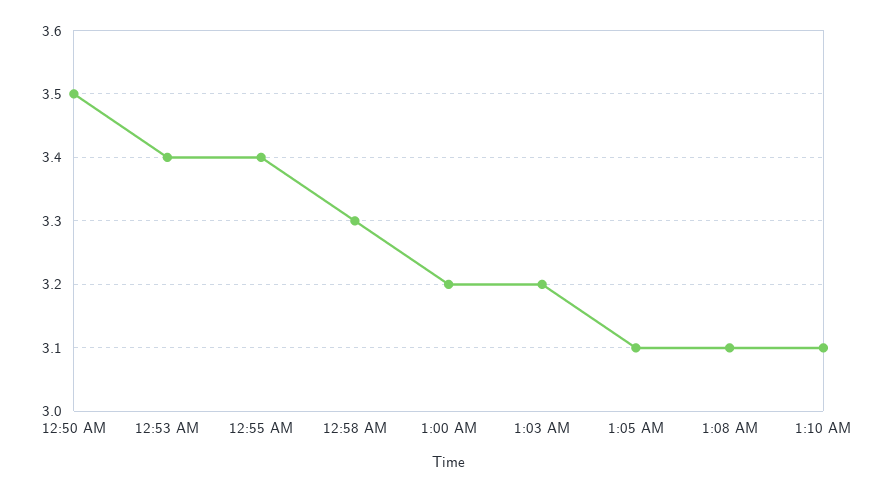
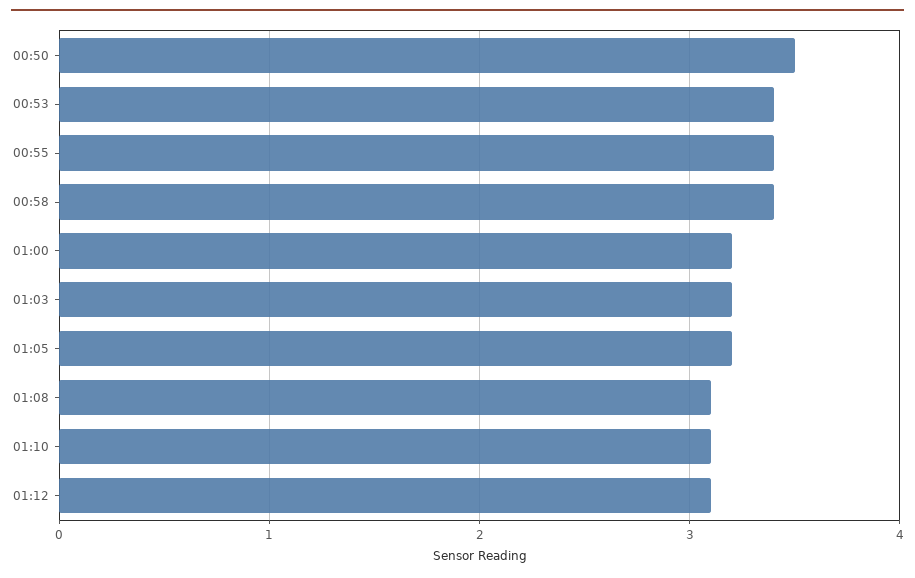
12:58 AM: 3.3 -> 3.4
1:05 AM: 3.1 -> 3.2
01:12: none -> 3.1

